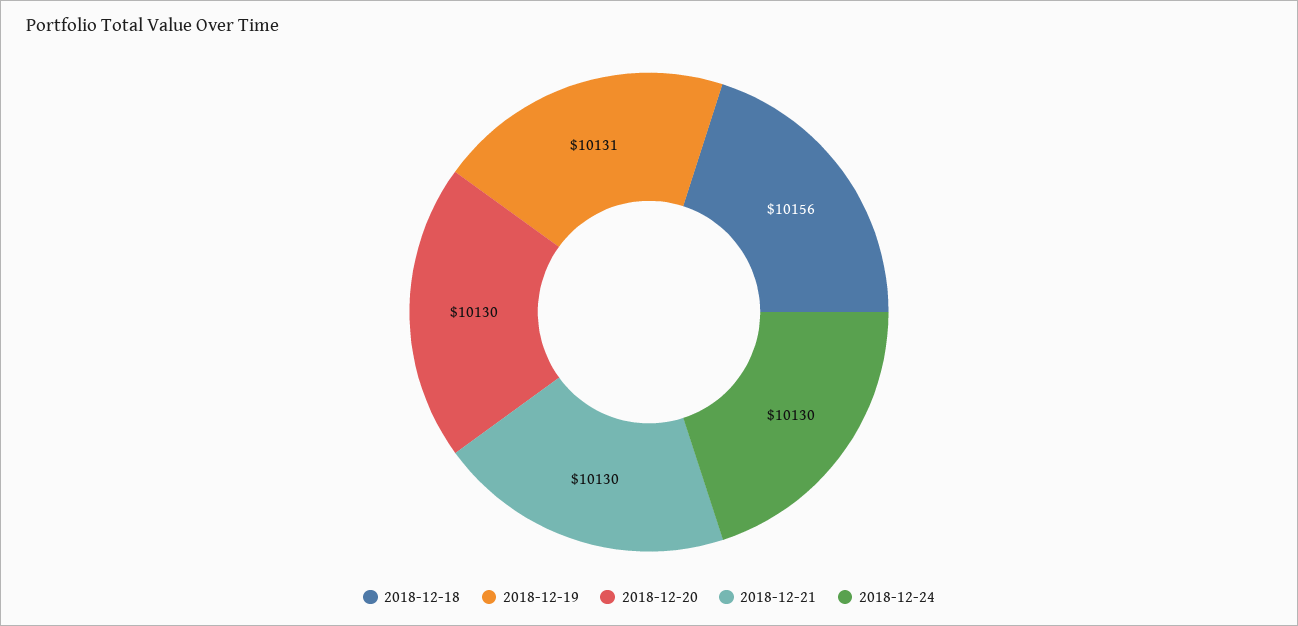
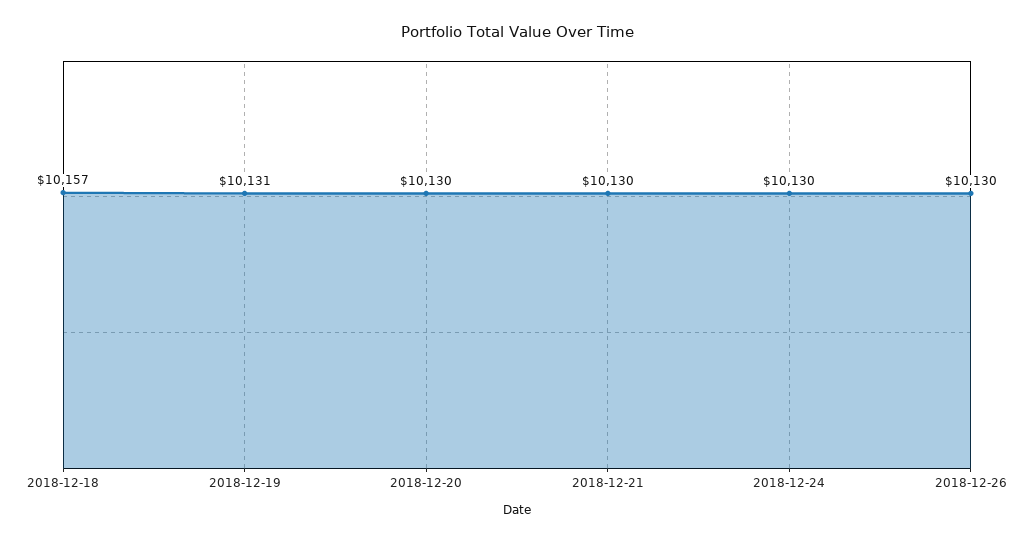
2018-12-18: 10156 -> 10157
2018-12-26: none -> 10130

